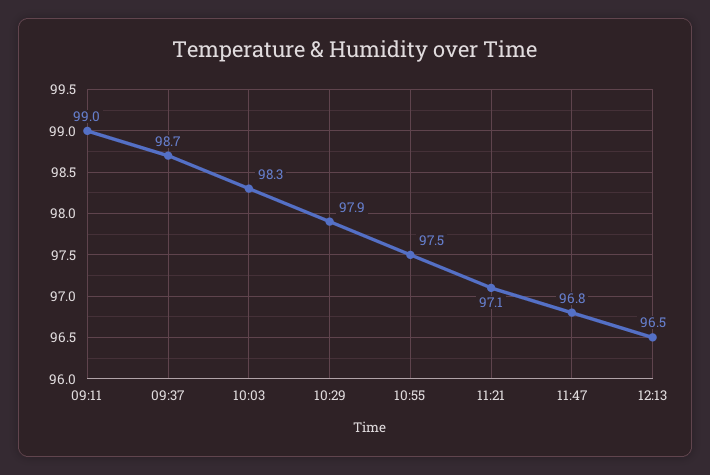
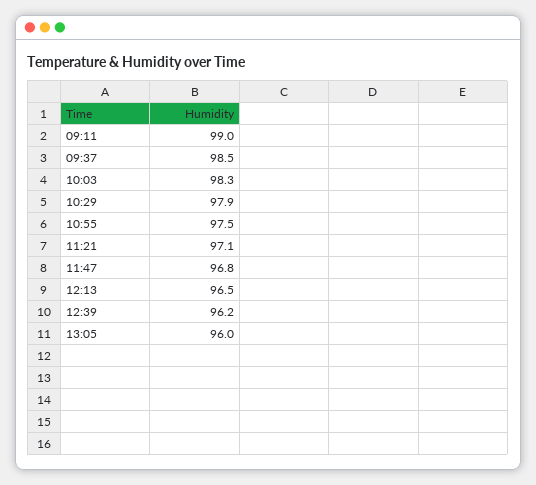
09:37: 98.7 -> 98.5
12:39: none -> 96.2
13:05: none -> 96

